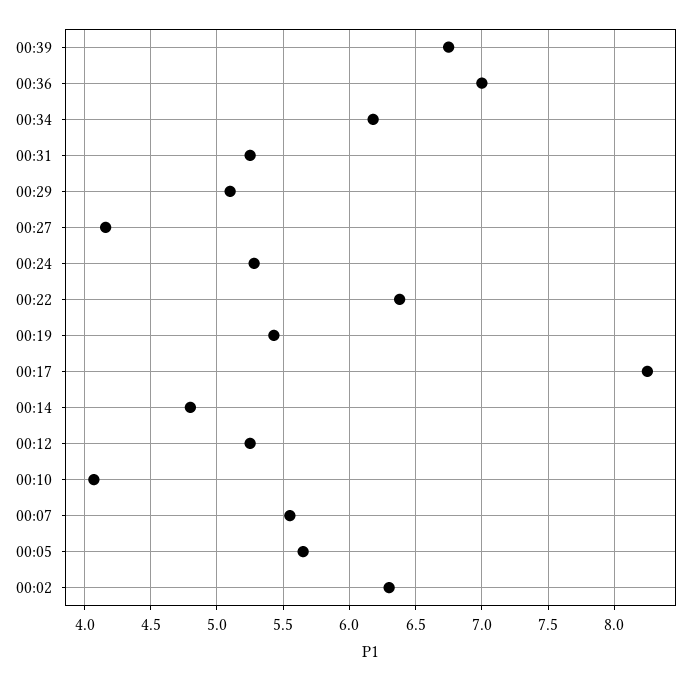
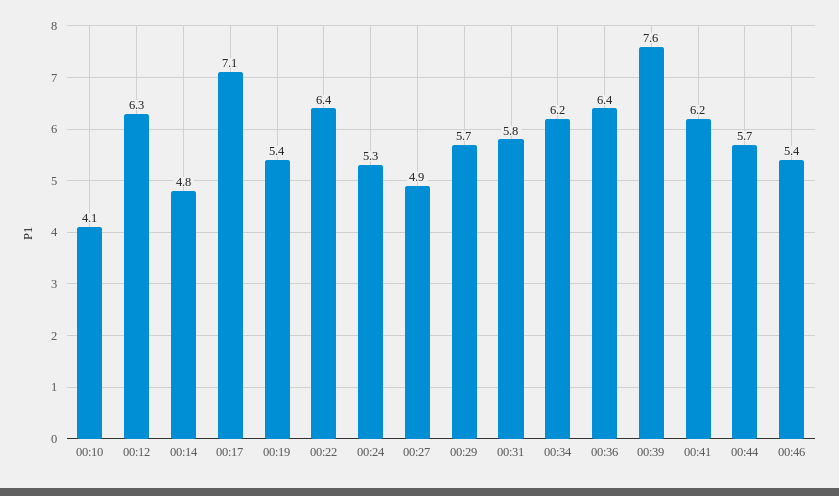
00:39: 6.75 -> 7.6
00:36: 7 -> 6.4
00:31: 5.25 -> 5.8
00:29: 5.1 -> 5.7
00:27: 4.15 -> 4.9
00:17: 8.25 -> 7.1
00:12: 5.25 -> 6.3
00:07: 5.55 -> none
00:05: 5.65 -> none
00:02: 6.3 -> none
00:41: none -> 6.2
00:44: none -> 5.7
00:46: none -> 5.4

